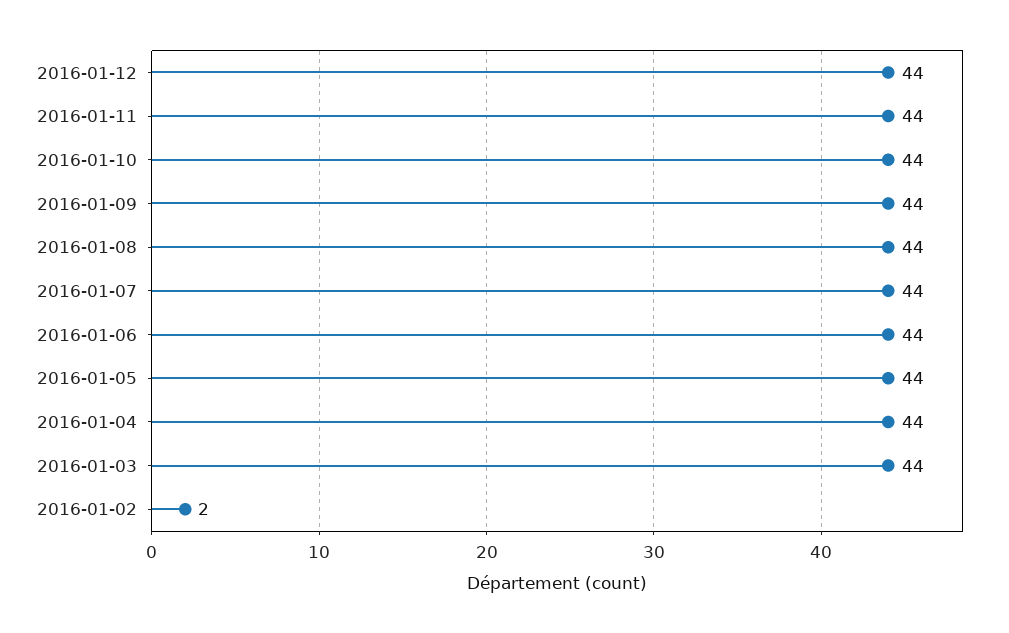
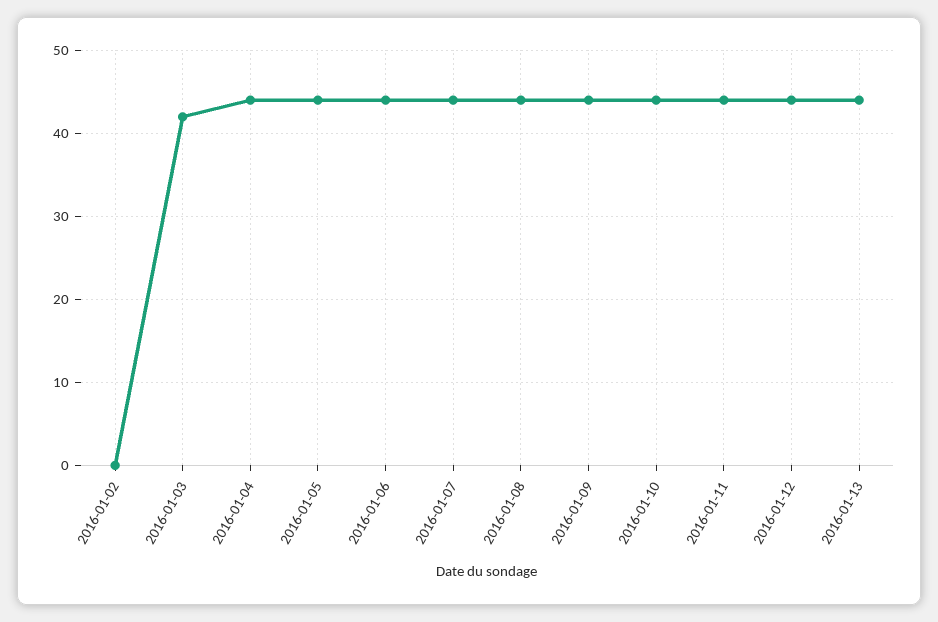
2016-01-03: 44 -> 42
2016-01-02: 2 -> 0
2016-01-13: none -> 44

